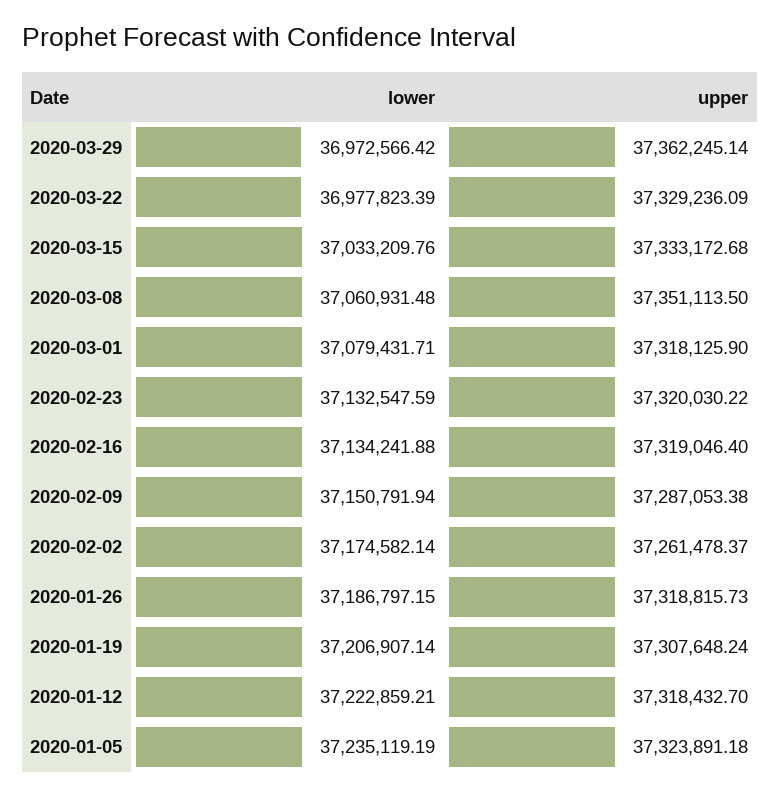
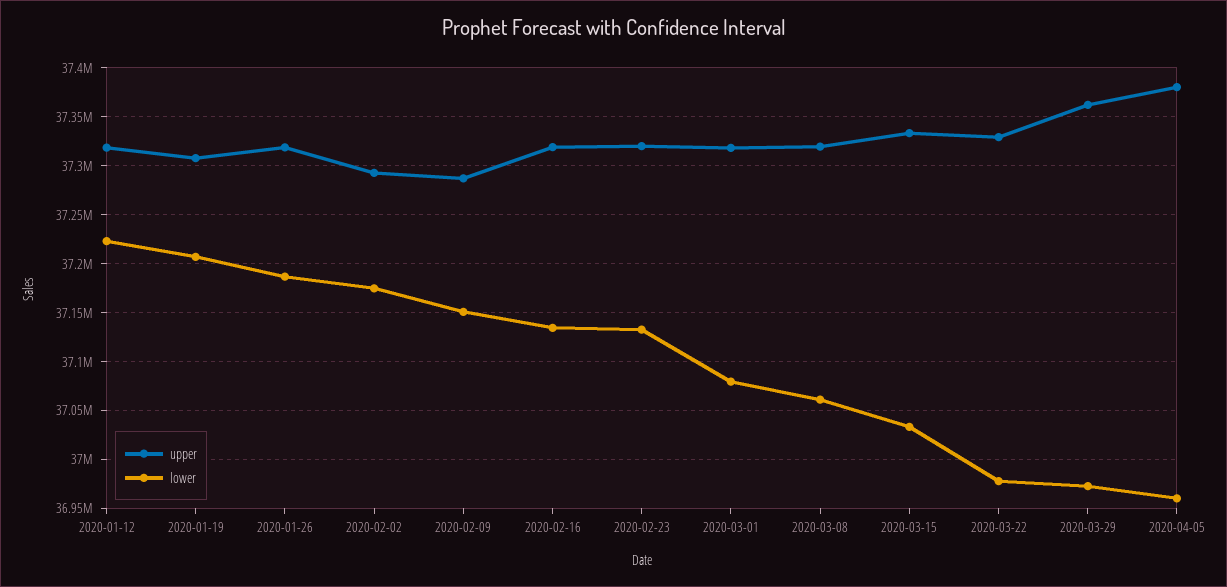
upper, 2020-03-08: 37351113.5 -> 37320000
upper, 2020-02-02: 37261478.37 -> 37290000
lower, 2020-01-05: 37235119.19 -> none
upper, 2020-01-05: 37323891.18 -> none
upper, 2020-04-05: none -> 37380000
lower, 2020-04-05: none -> 36960000

